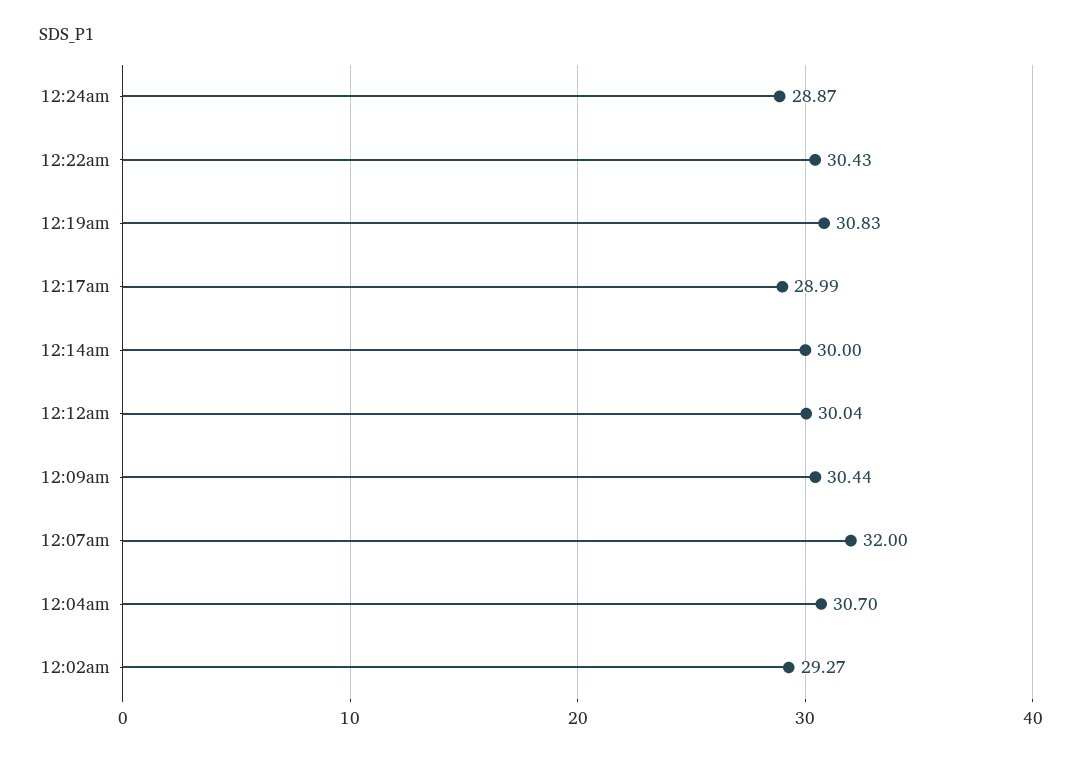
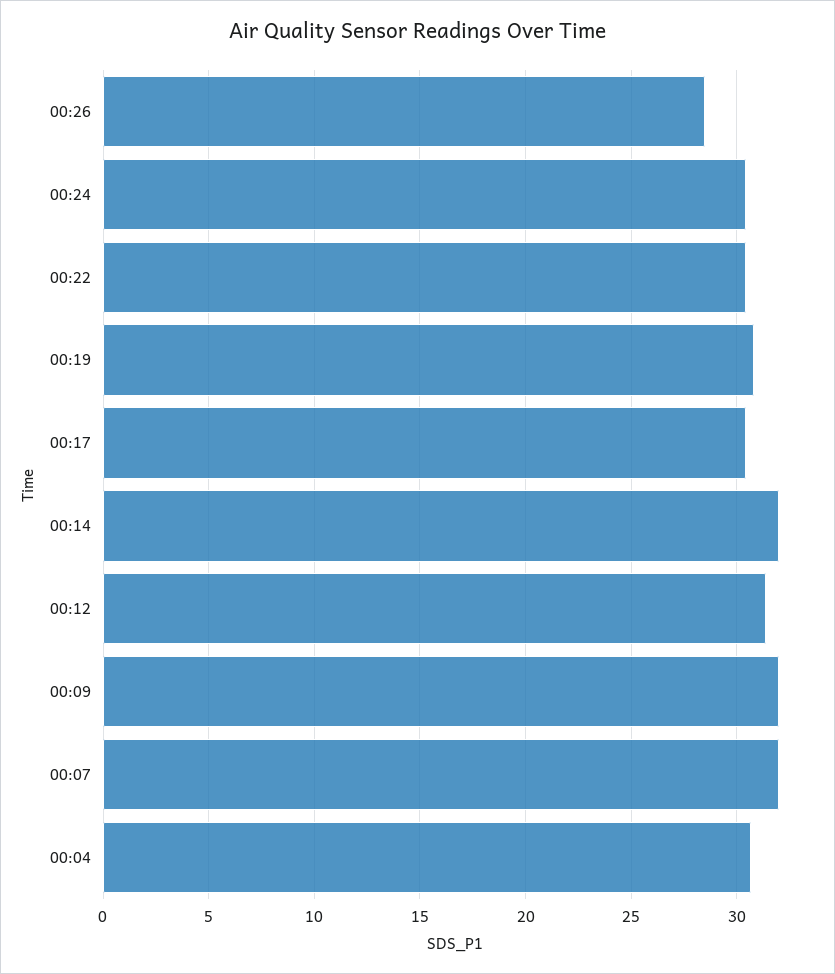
12:24am: 28.87 -> 30.5
12:17am: 28.99 -> 30.5
12:14am: 30 -> 32
12:12am: 30.04 -> 31.5
12:09am: 30.44 -> 32
12:02am: 29.27 -> none
00:26: none -> 28.5

